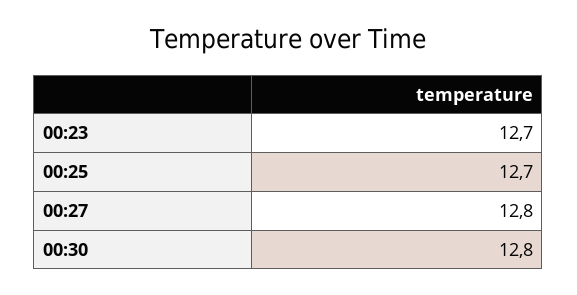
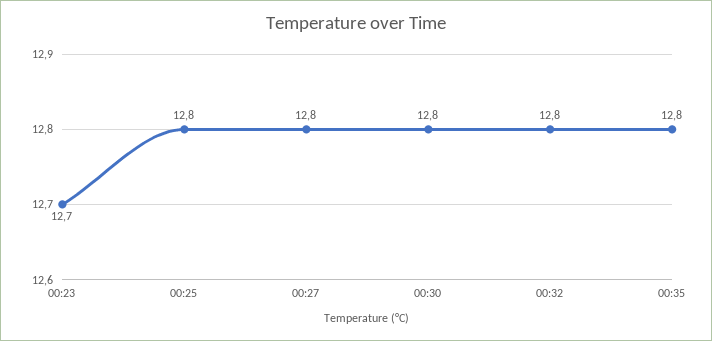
00:25: 12.7 -> 12.8
00:32: none -> 12.8
00:35: none -> 12.8

